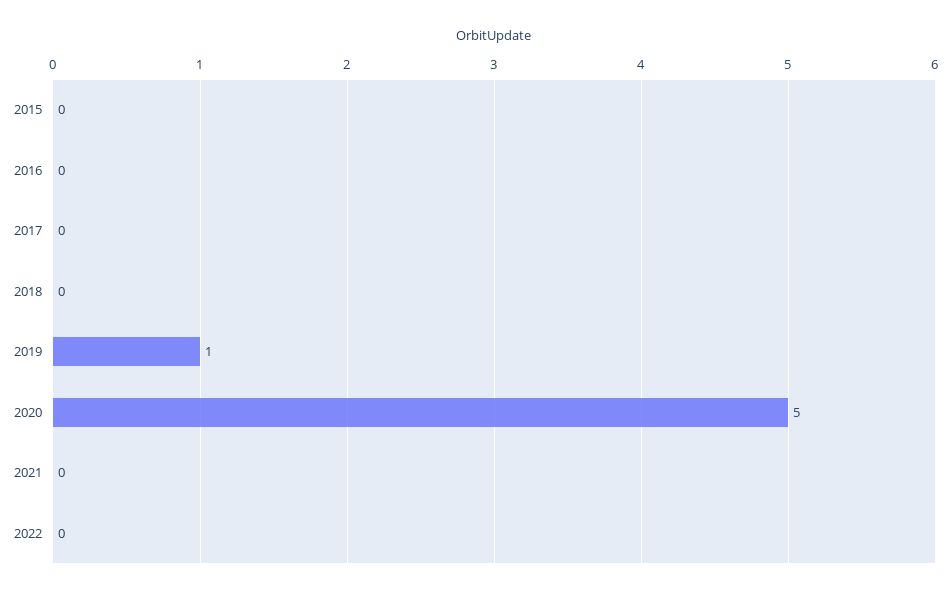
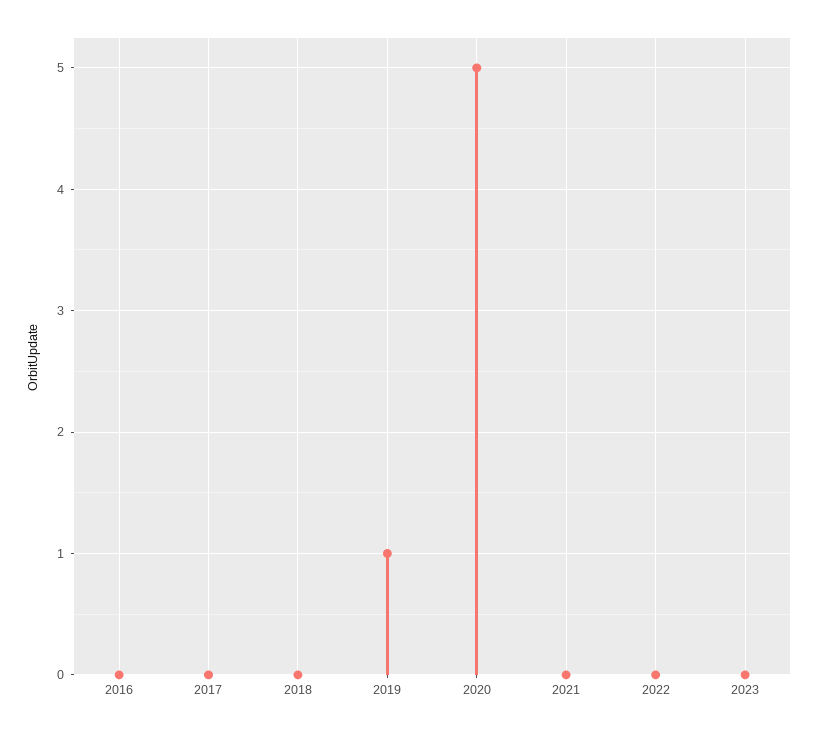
2015: 0 -> none
2023: none -> 0

